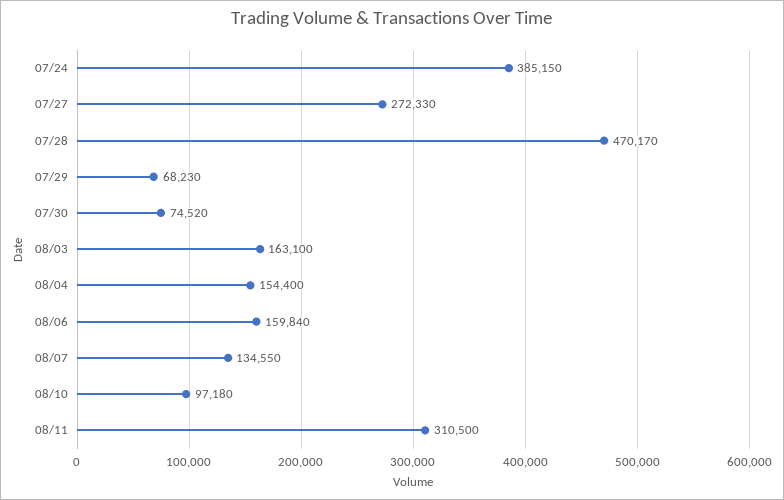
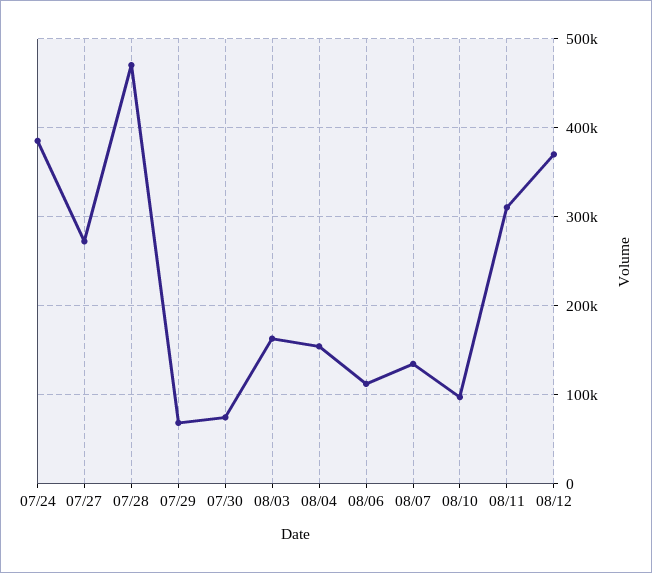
08/06: 159840 -> 110000
08/12: none -> 370000

